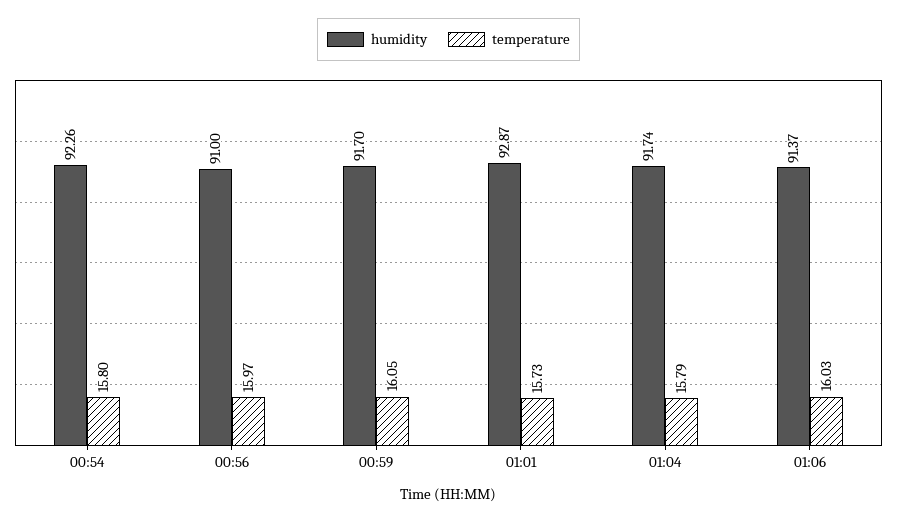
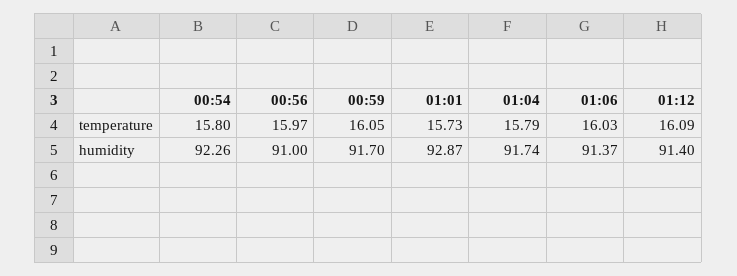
temperature, 01:12: none -> 16.09
humidity, 01:12: none -> 91.4

